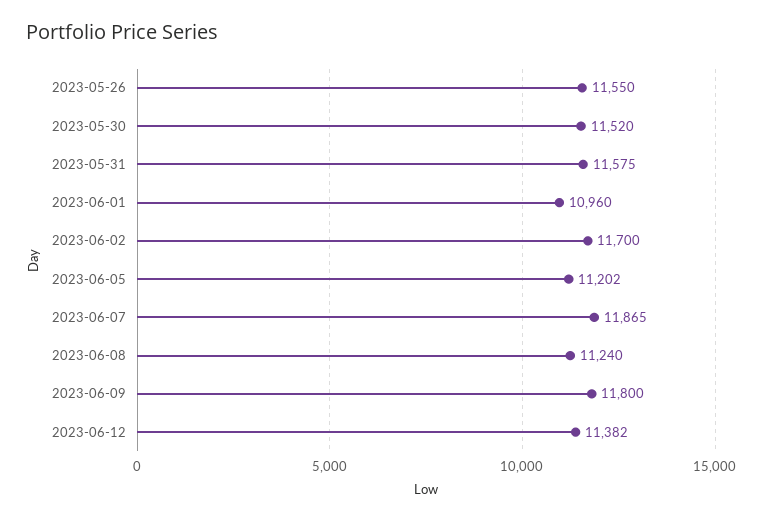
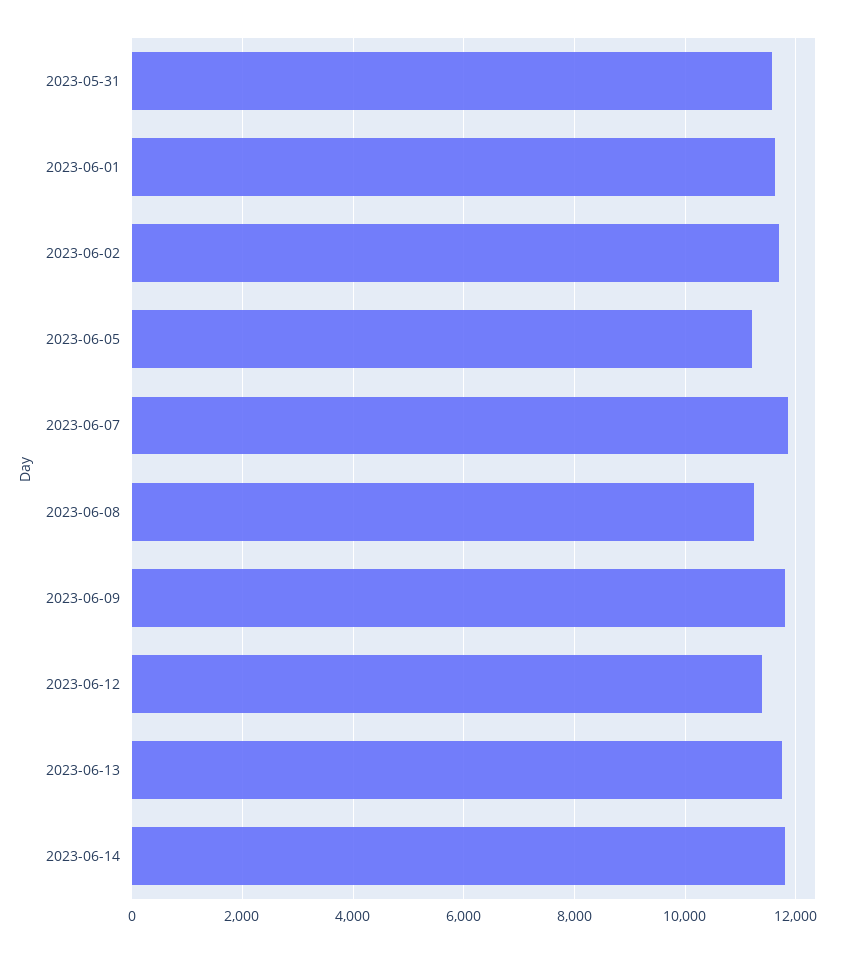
2023-05-26: 11550 -> none
2023-05-30: 11520 -> none
2023-06-01: 10960 -> 11600
2023-06-13: none -> 11800
2023-06-14: none -> 11800

